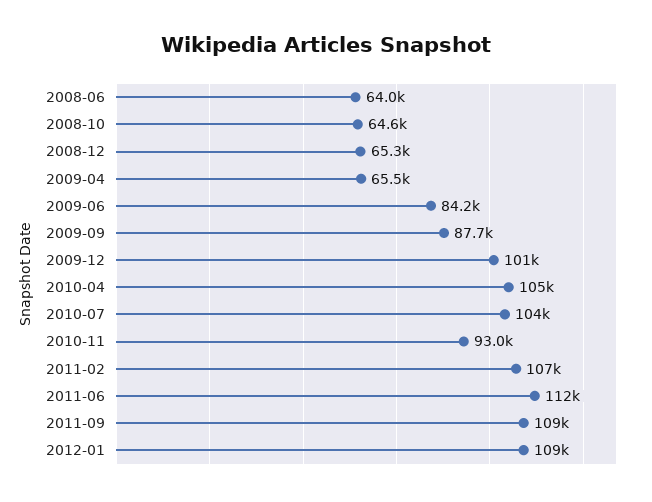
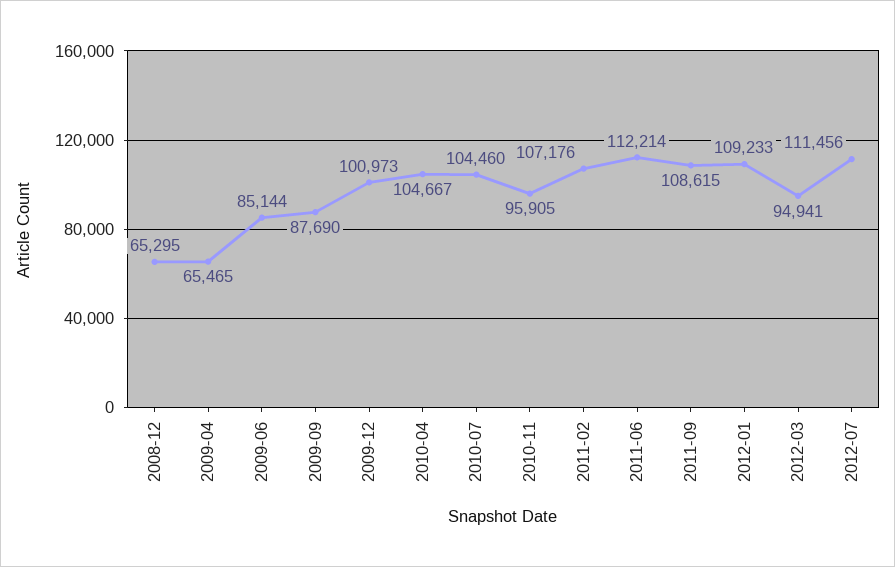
2008-06: 64000 -> none
2008-10: 64600 -> none
2009-06: 84200 -> 85144
2010-11: 93000 -> 95905
2012-03: none -> 94941
2012-07: none -> 111456

